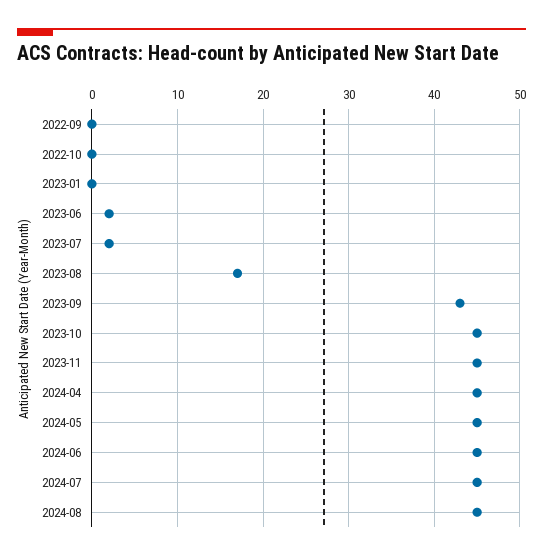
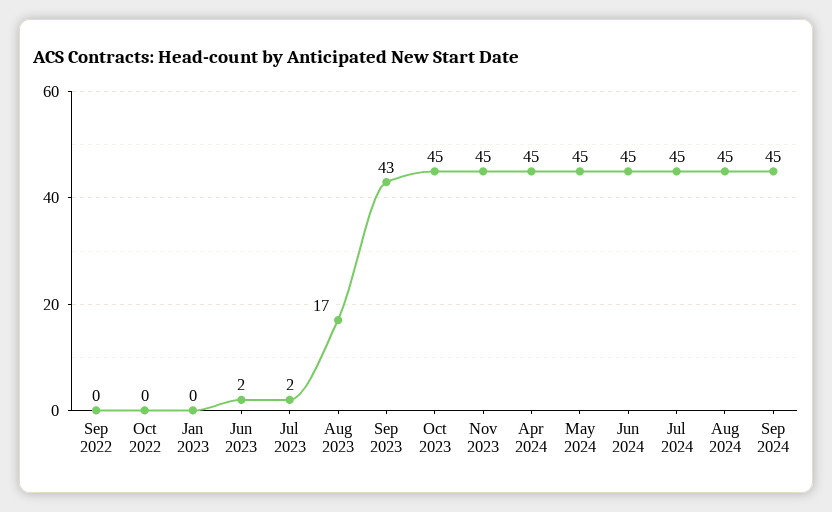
Sep 2024: none -> 45

